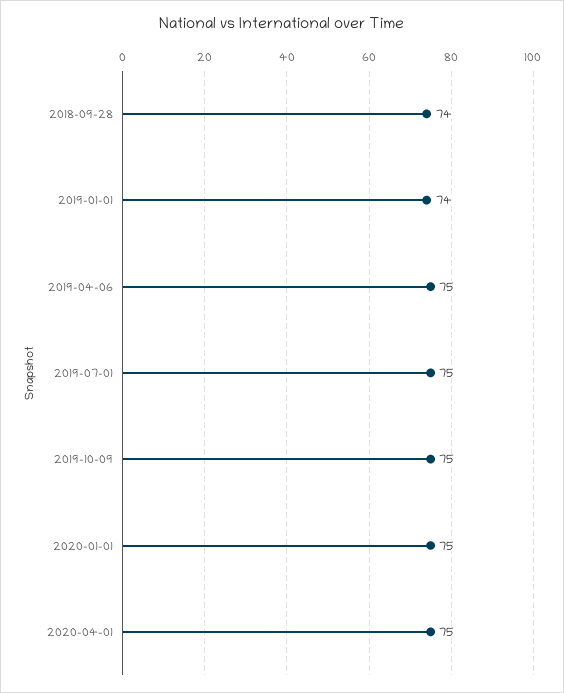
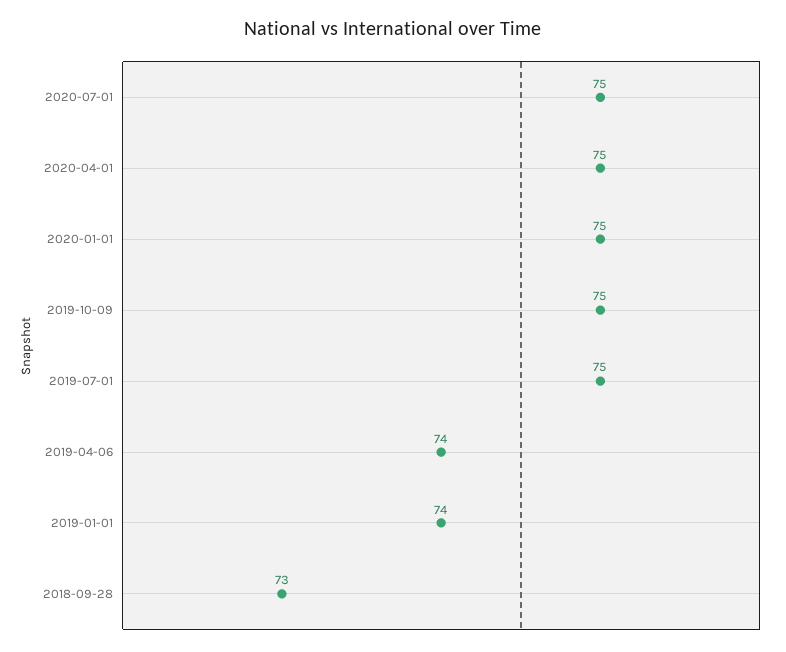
2018-09-28: 74 -> 73
2019-04-06: 75 -> 74
2020-07-01: none -> 75

